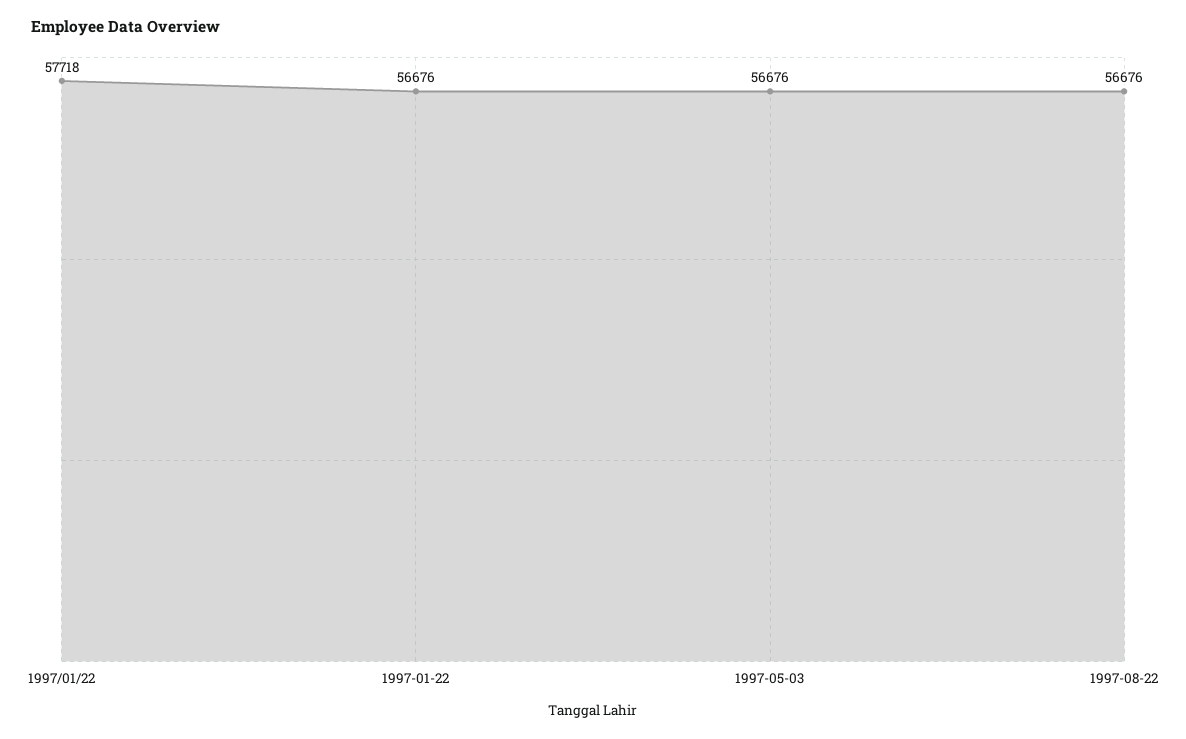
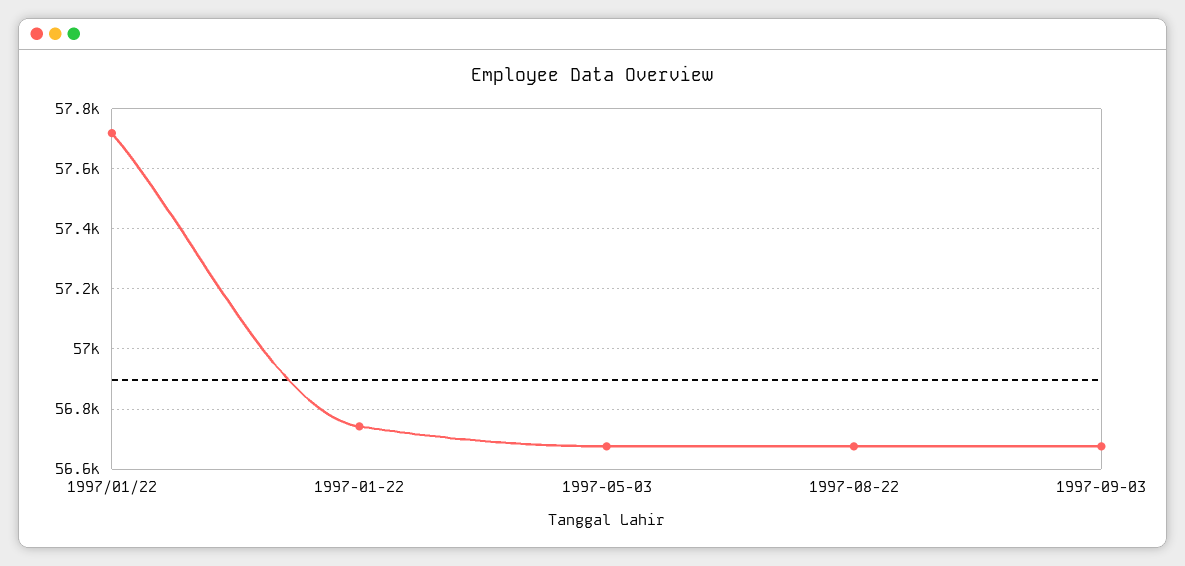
1997-01-22: 56676 -> 56740
1997-09-03: none -> 56680

